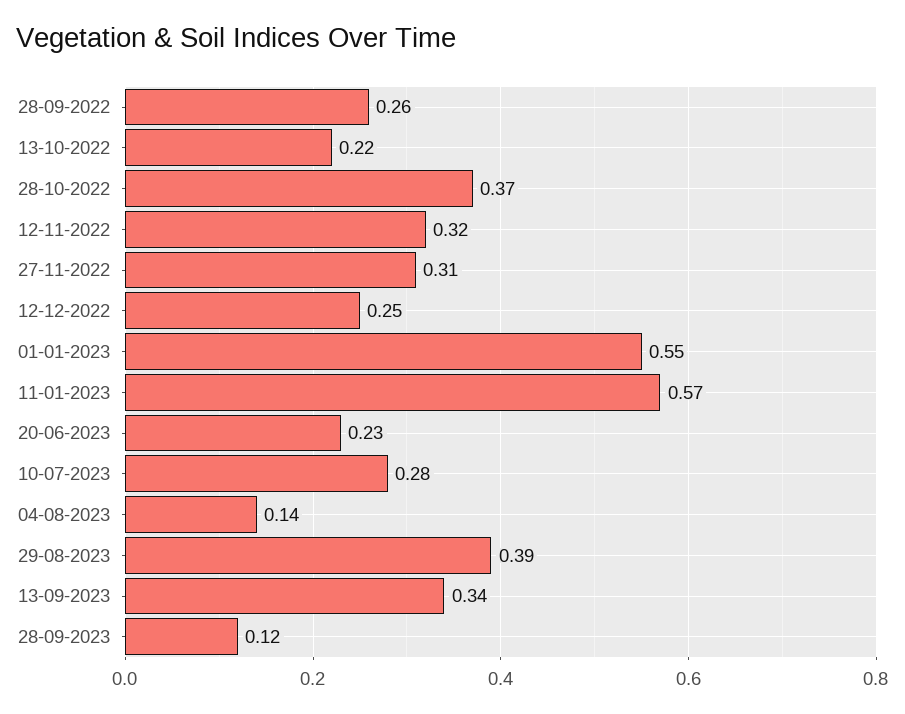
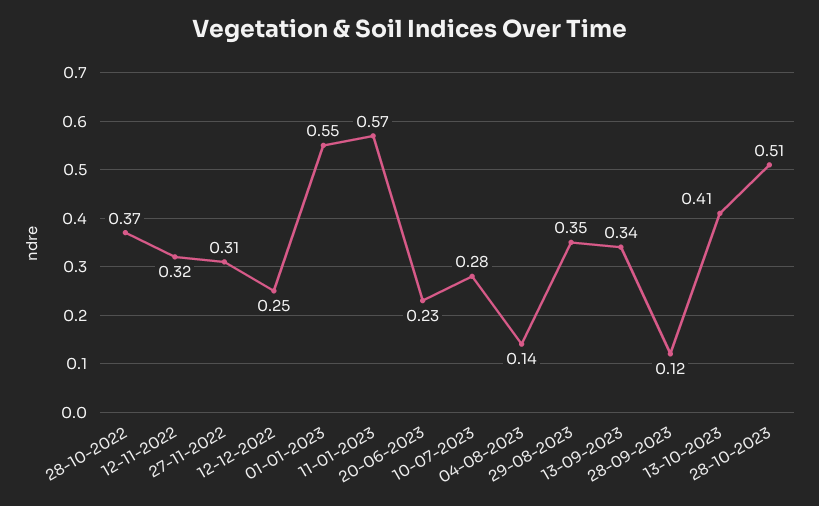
28-09-2022: 0.26 -> none
13-10-2022: 0.22 -> none
29-08-2023: 0.39 -> 0.35
13-10-2023: none -> 0.41
28-10-2023: none -> 0.51

